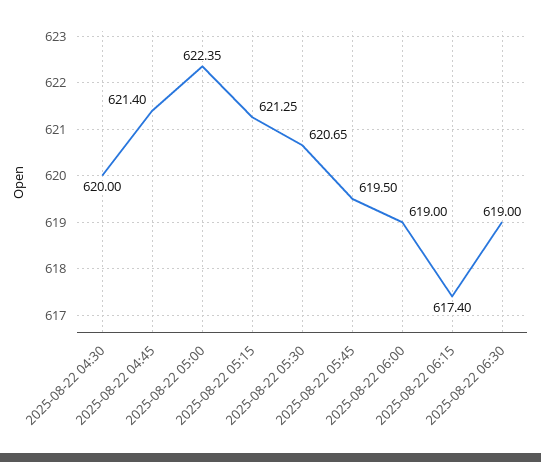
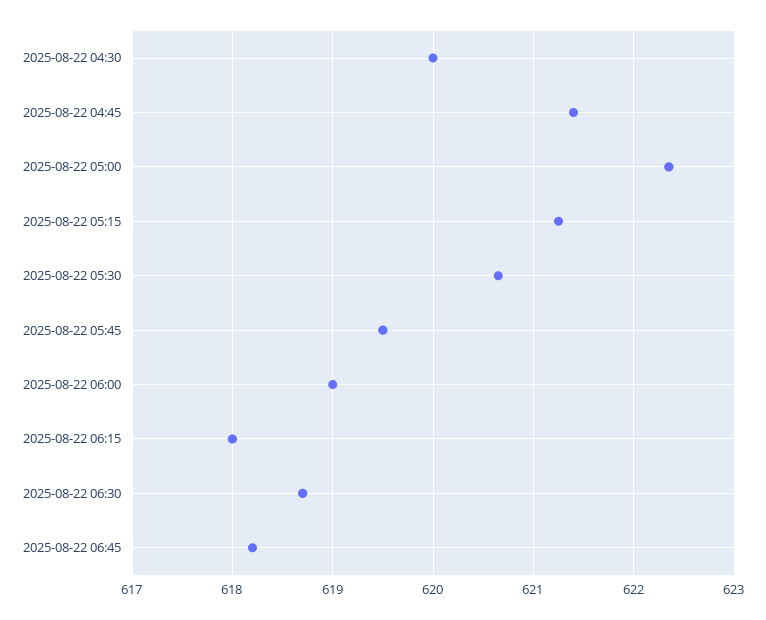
2025-08-22 06:15: 617.4 -> 618
2025-08-22 06:30: 619 -> 618.7
2025-08-22 06:45: none -> 618.2

